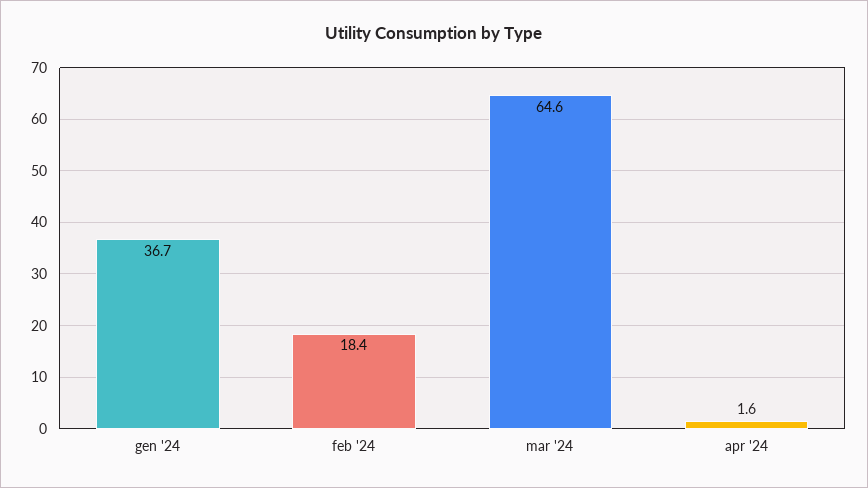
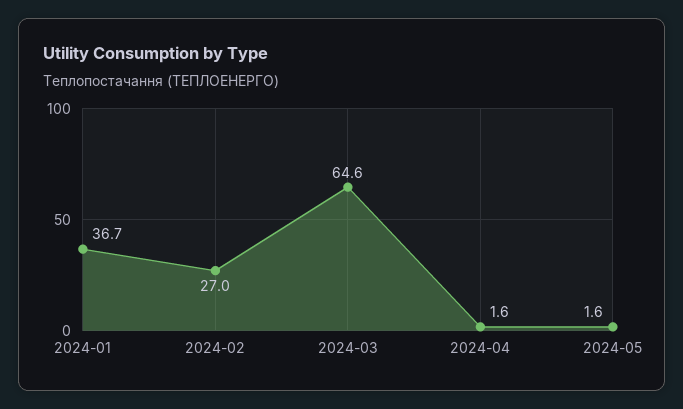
feb '24: 18.4 -> 27
2024-05: none -> 1.6

